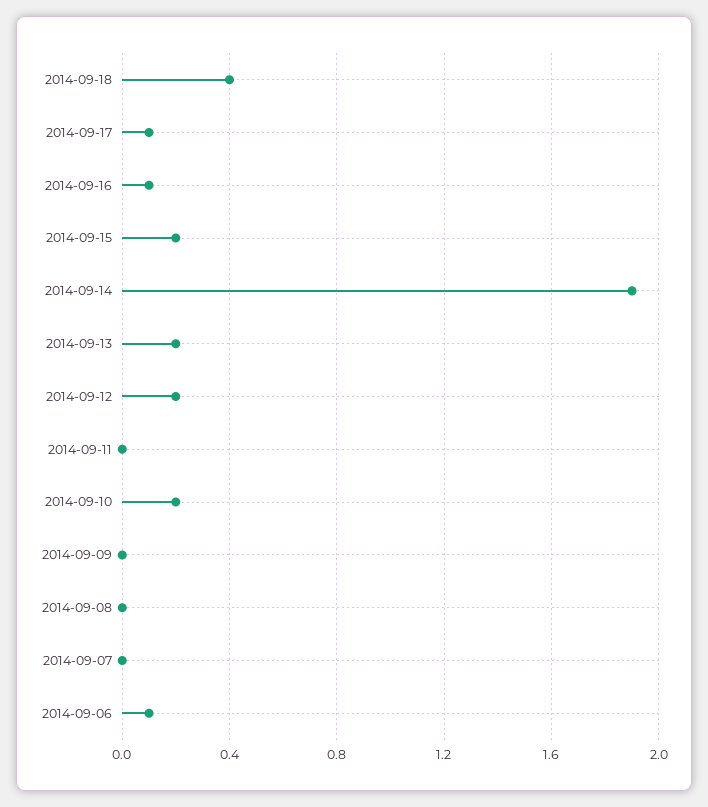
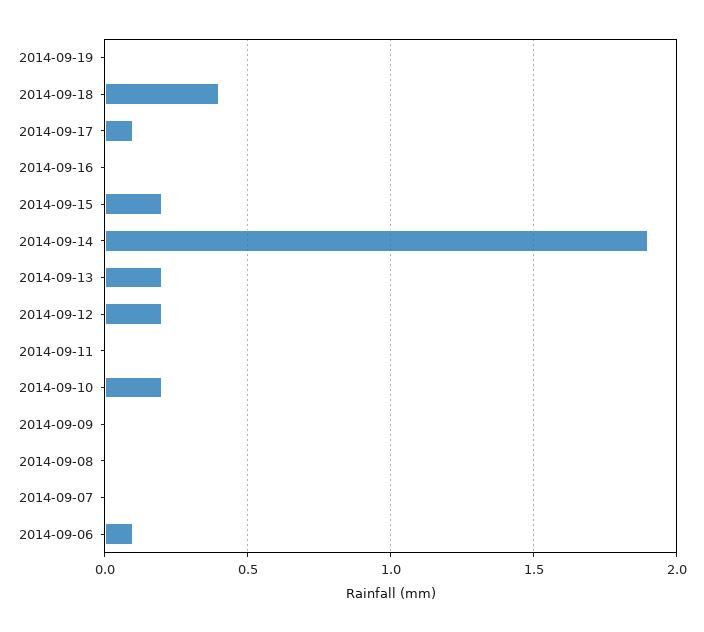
2014-09-16: 0.1 -> 0
2014-09-19: none -> 0

